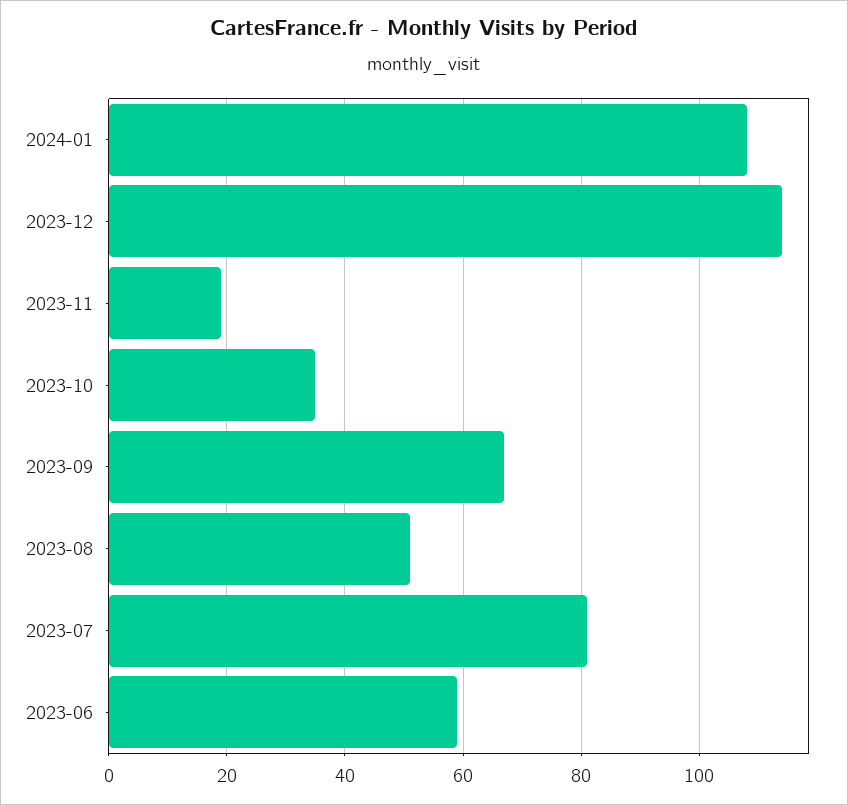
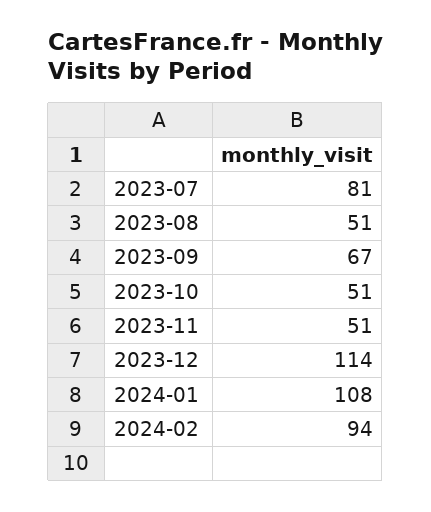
2023-11: 20 -> 51
2023-10: 35 -> 51
2023-06: 60 -> none
2024-02: none -> 94

